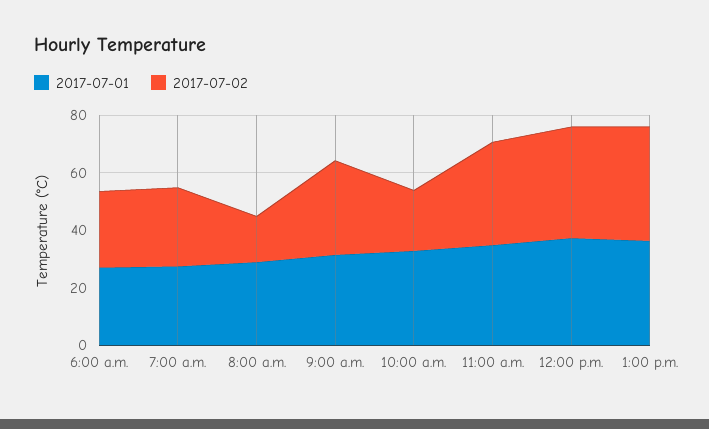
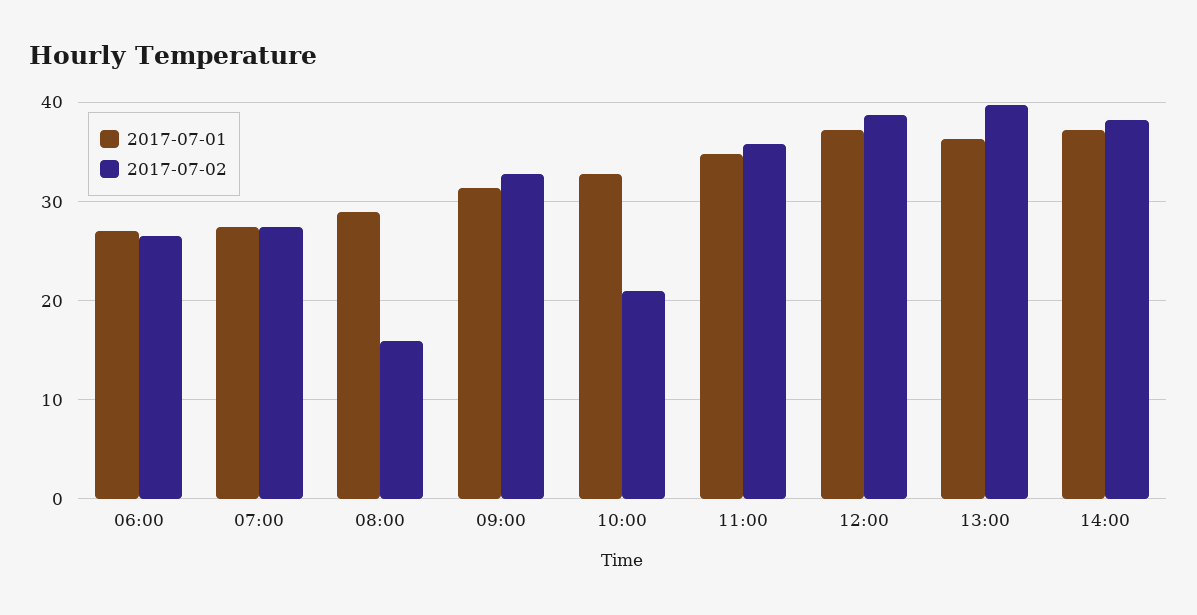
2017-07-01, 14:00: none -> 37
2017-07-02, 14:00: none -> 38

